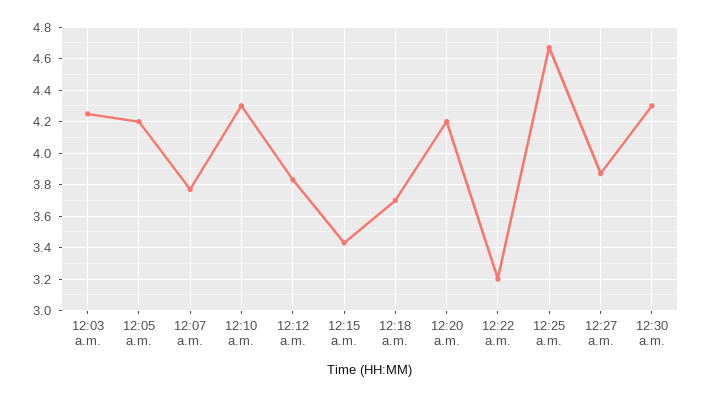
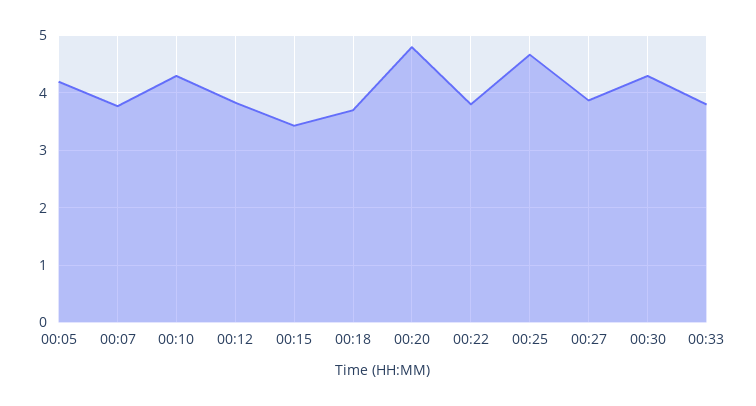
12:03 a.m.: 4.25 -> none
12:20 a.m.: 4.2 -> 4.8
12:22 a.m.: 3.2 -> 3.8
00:33: none -> 3.8

